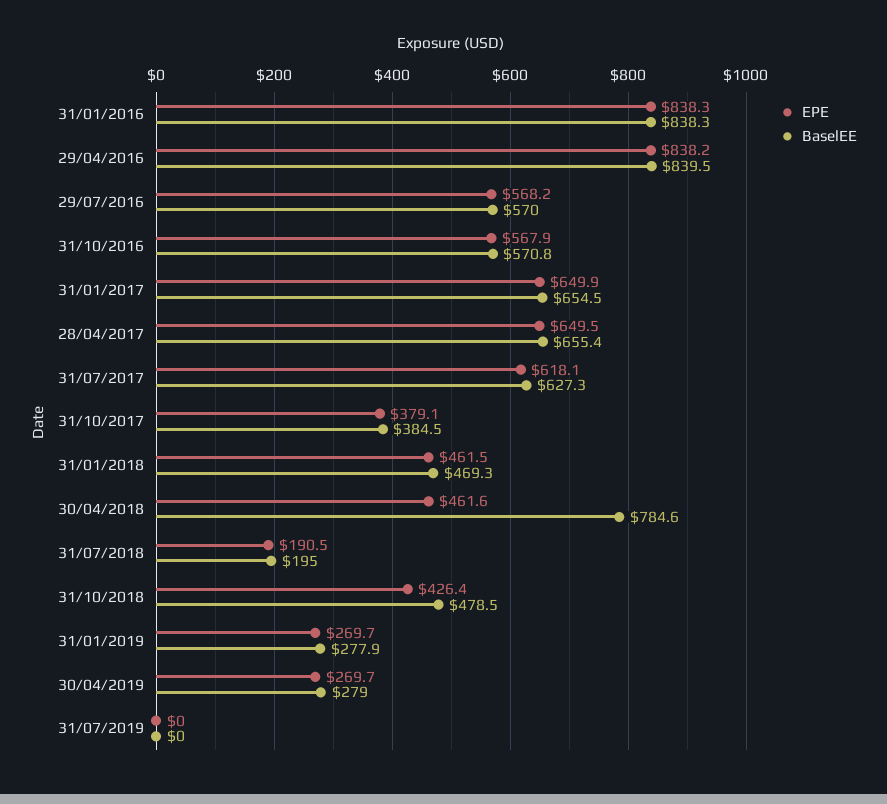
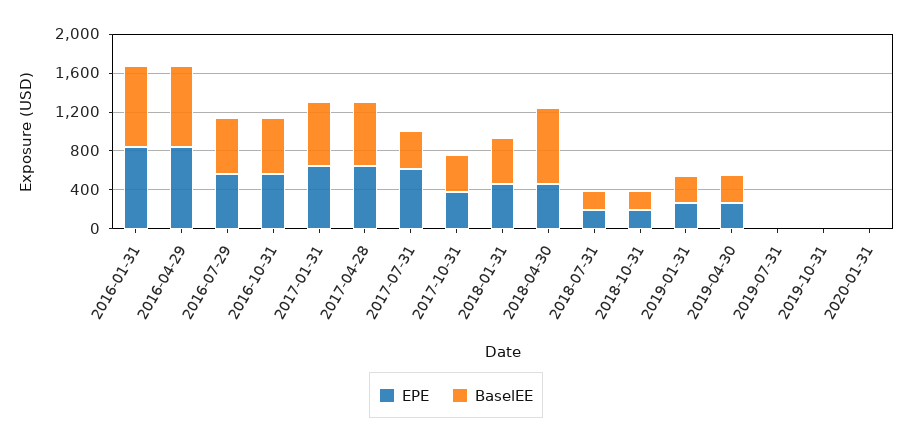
BaselEE, 31/07/2017: 627.3 -> 400
EPE, 31/10/2018: 426.4 -> 200
BaselEE, 31/10/2018: 478.5 -> 200
EPE, 2019-10-31: none -> 0
BaselEE, 2019-10-31: none -> 0
EPE, 2020-01-31: none -> 0
BaselEE, 2020-01-31: none -> 0

